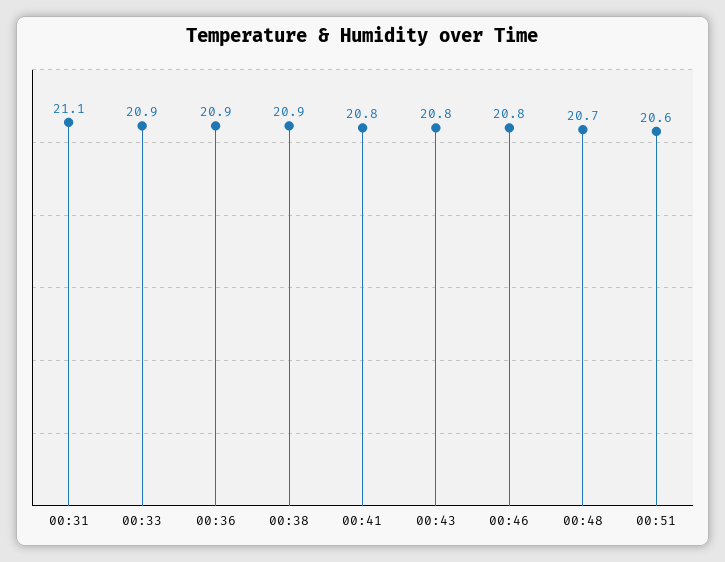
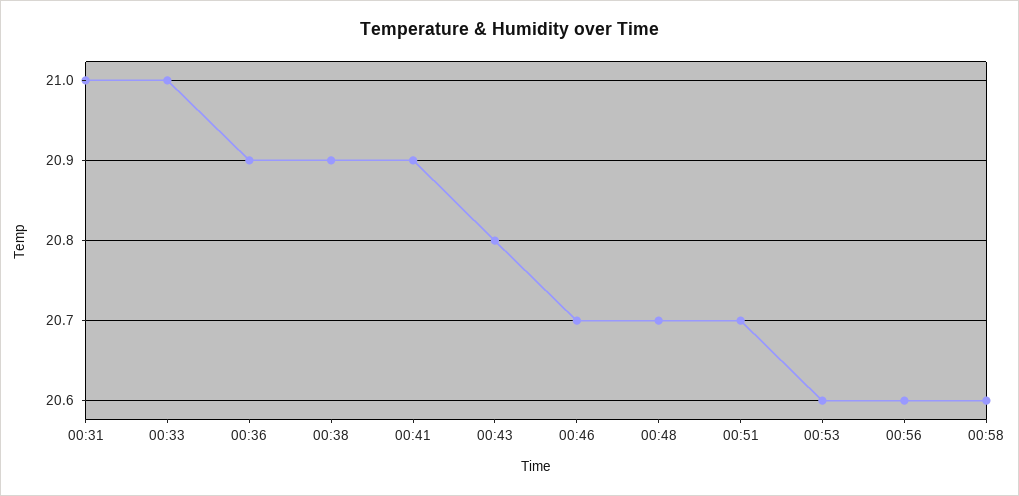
00:31: 21.1 -> 21
00:33: 20.9 -> 21
00:41: 20.8 -> 20.9
00:46: 20.8 -> 20.7
00:51: 20.6 -> 20.7
00:53: none -> 20.6
00:56: none -> 20.6
00:58: none -> 20.6

